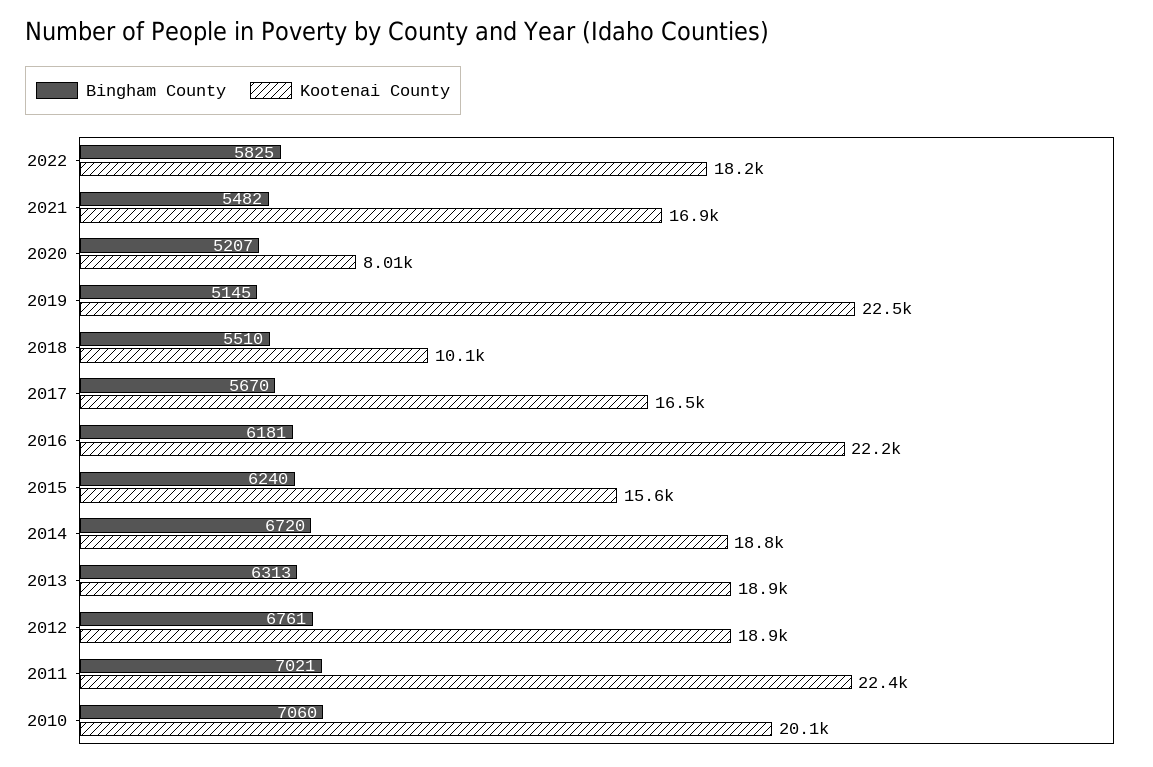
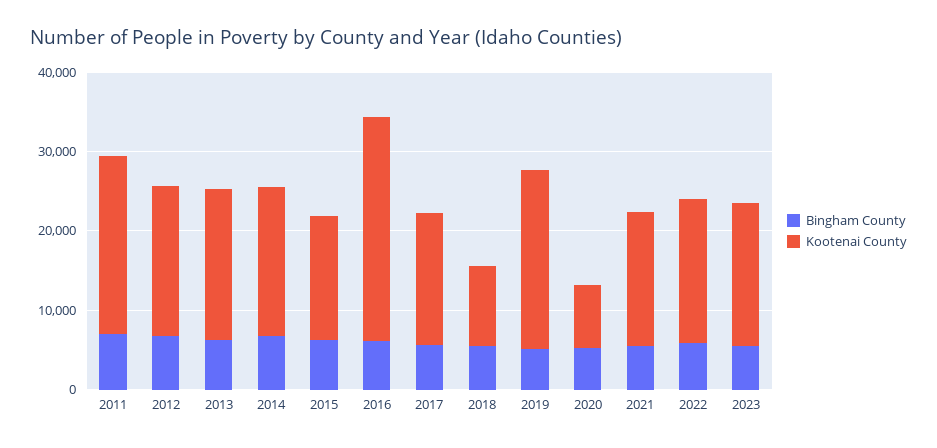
Kootenai County, 2016: 22200 -> 28000
Bingham County, 2010: 7060 -> none
Kootenai County, 2010: 20100 -> none
Bingham County, 2023: none -> 6000
Kootenai County, 2023: none -> 18000

